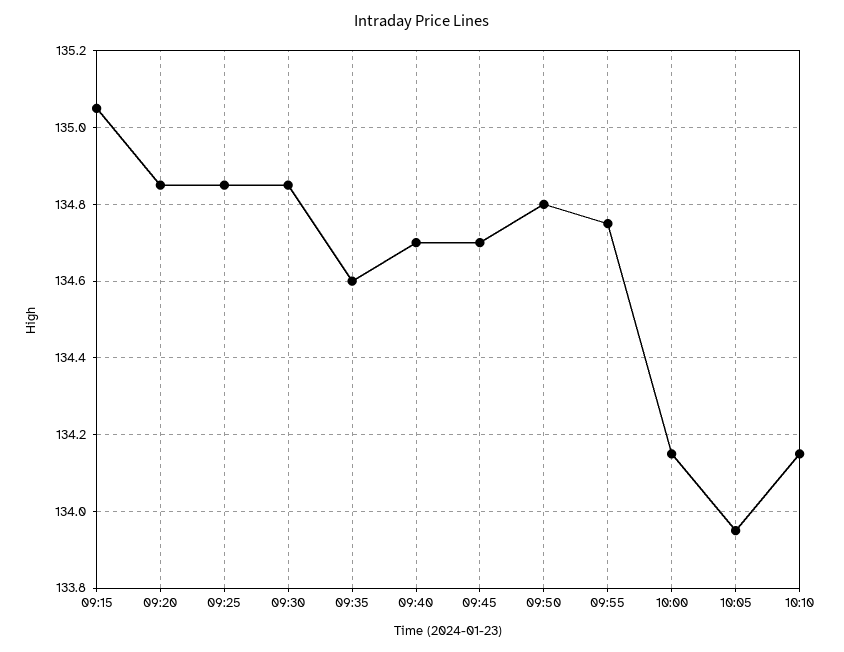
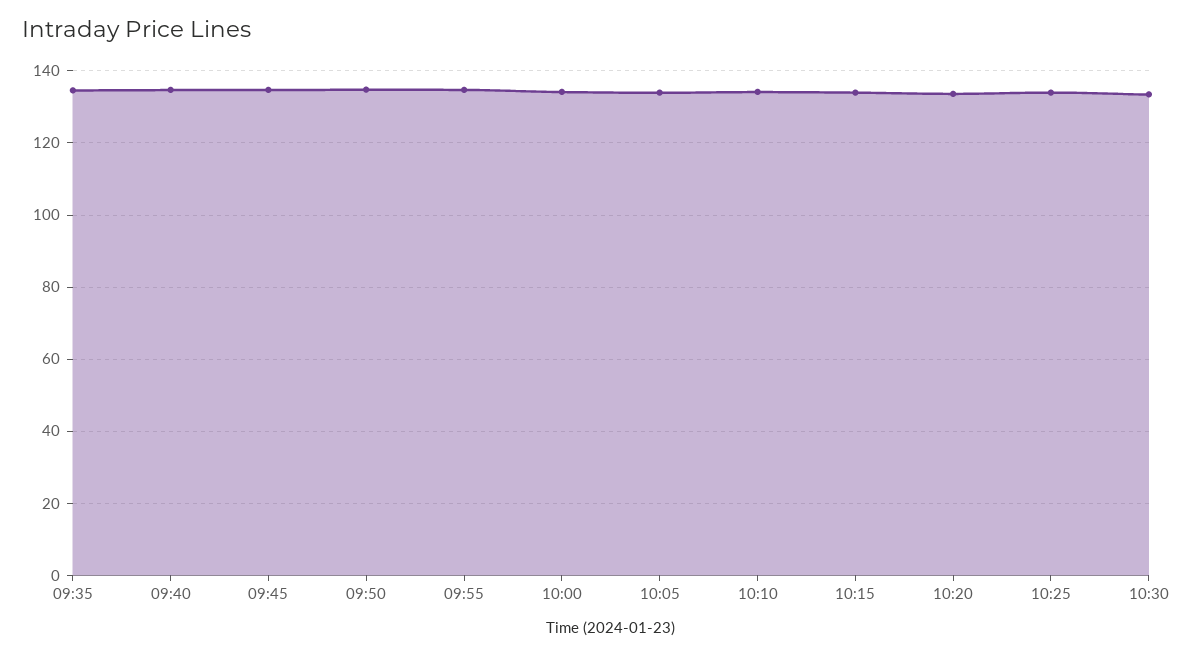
09:15: 135.05 -> none
09:20: 134.85 -> none
09:25: 134.85 -> none
09:30: 134.85 -> none
10:15: none -> 134
10:20: none -> 134
10:25: none -> 134
10:30: none -> 134

